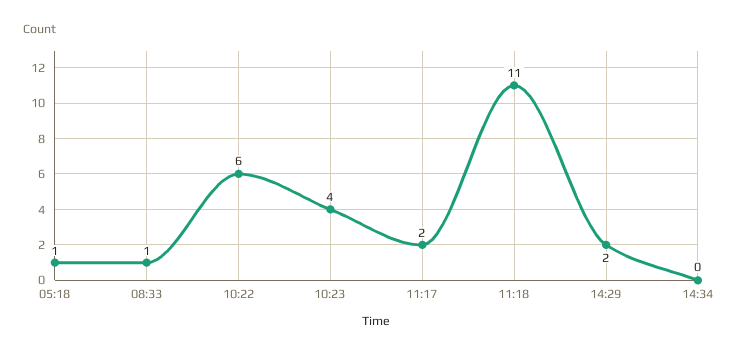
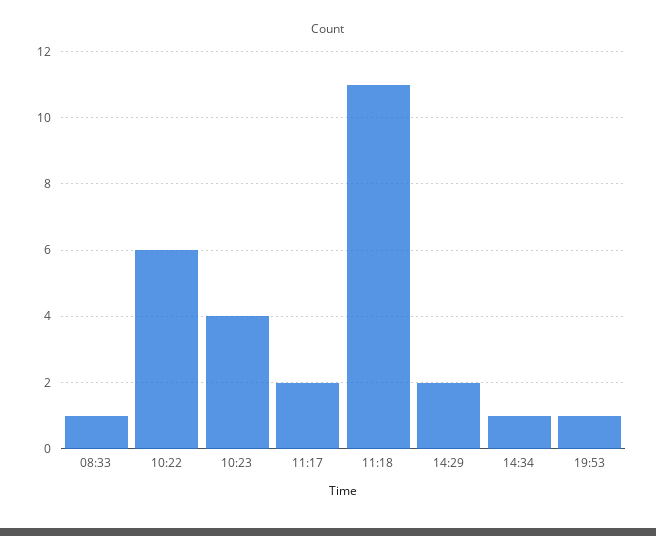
05:18: 1 -> none
14:34: 0 -> 1
19:53: none -> 1

